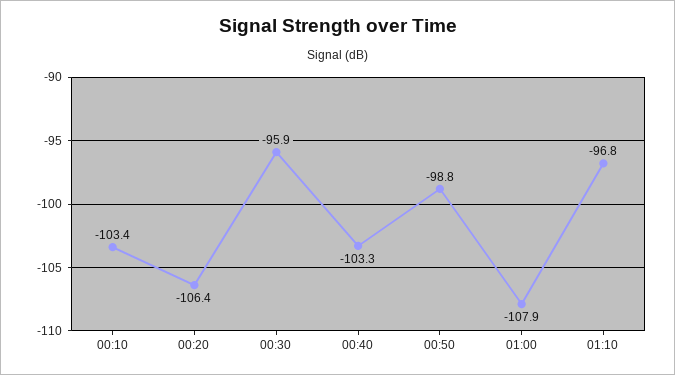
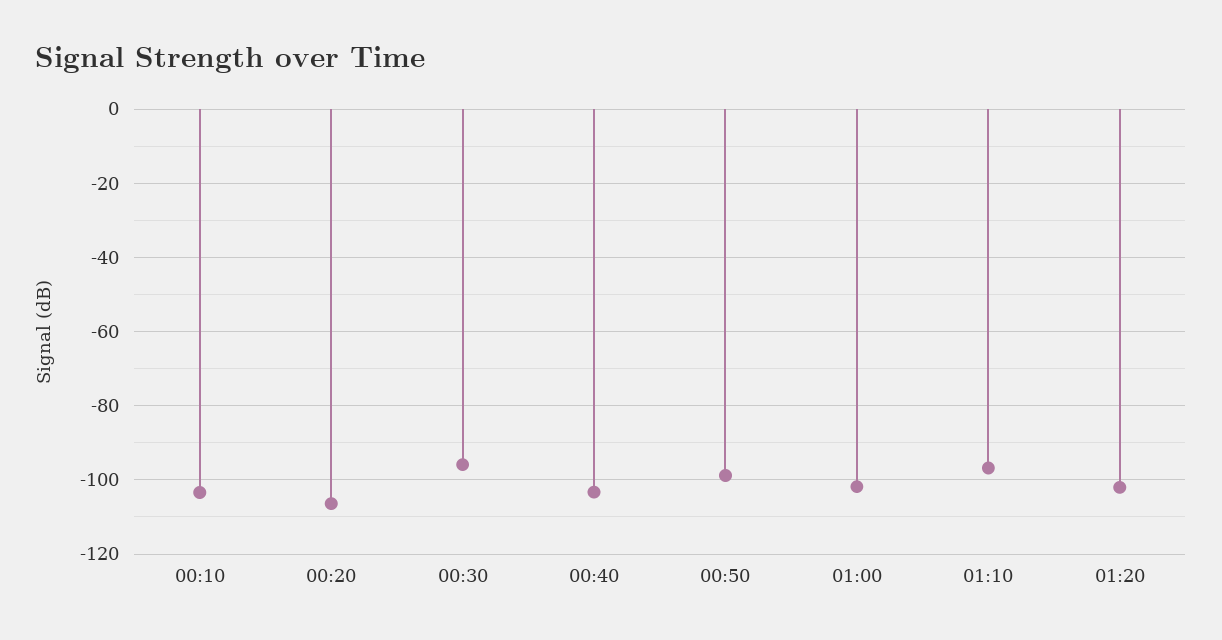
01:00: -107.9 -> -102
01:20: none -> -102

